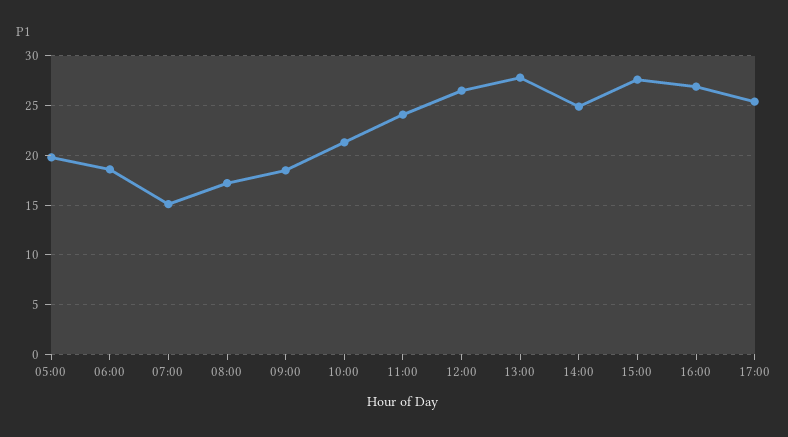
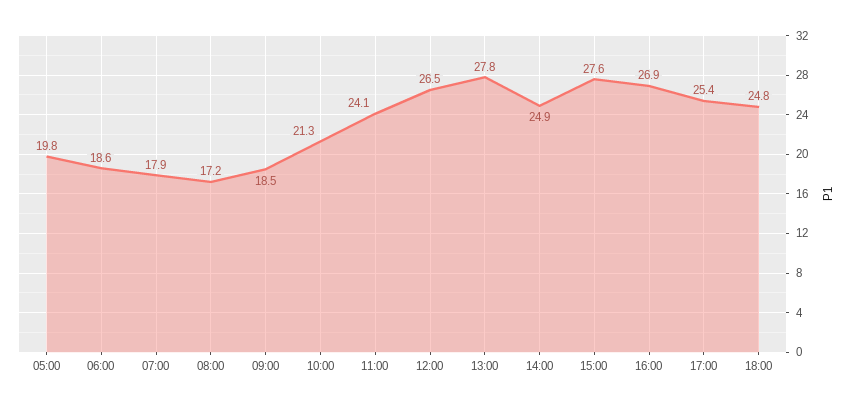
07:00: 15 -> 17.9
18:00: none -> 24.8

